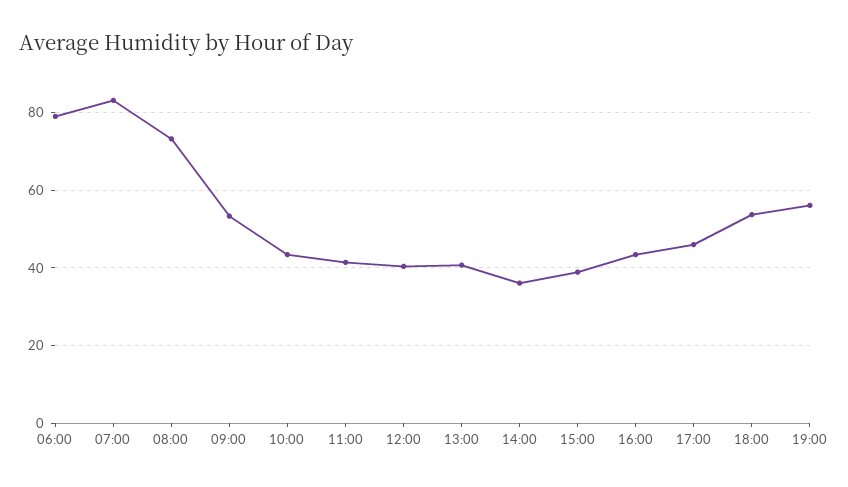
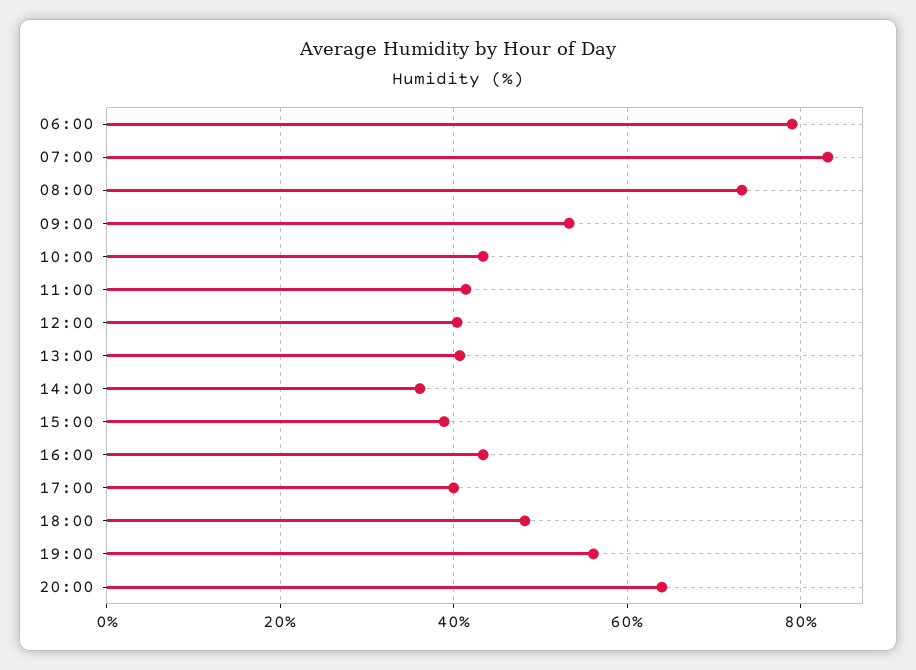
17:00: 46 -> 40
18:00: 54 -> 48
20:00: none -> 64

